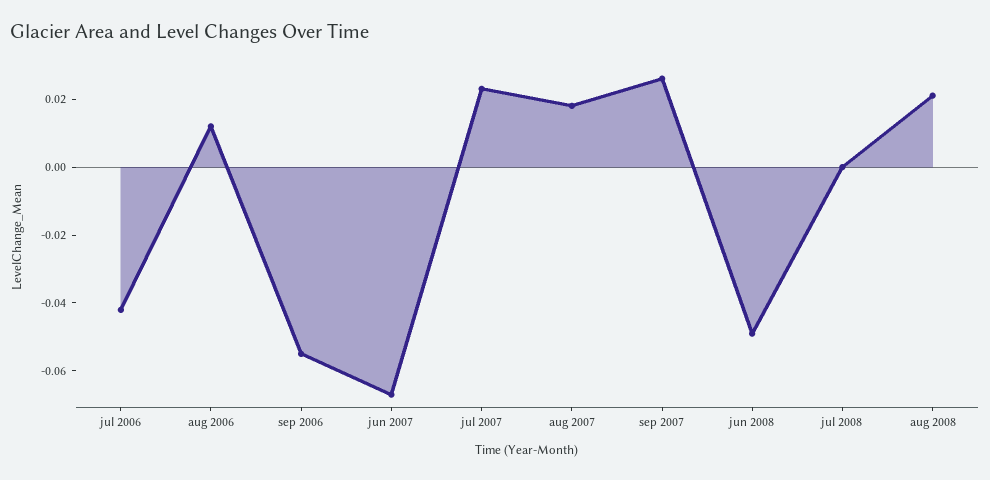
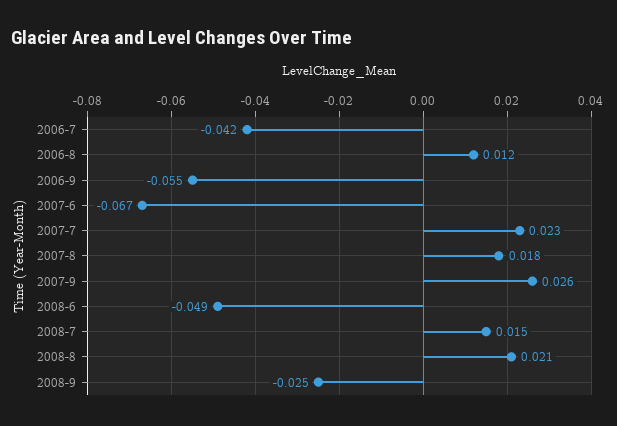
jul 2008: 0 -> 0.015
2008-9: none -> -0.025

